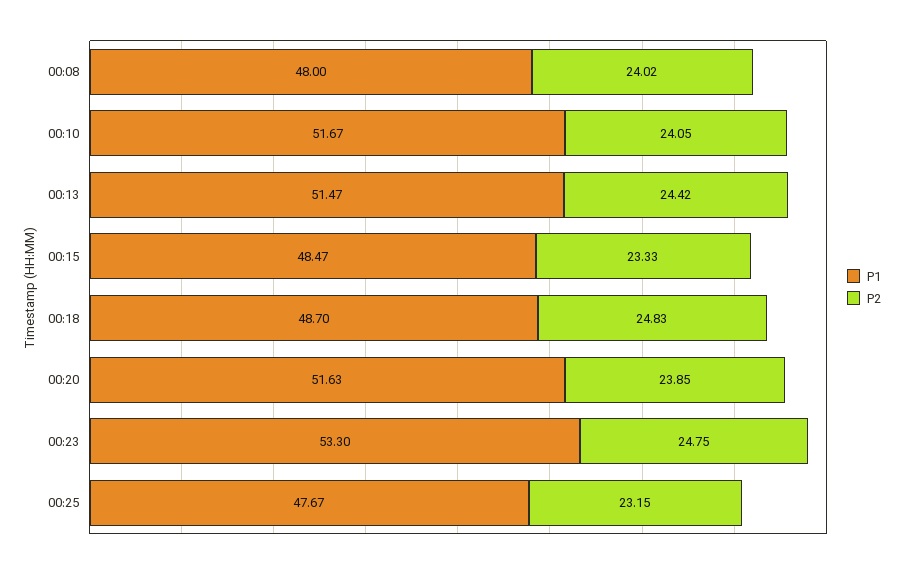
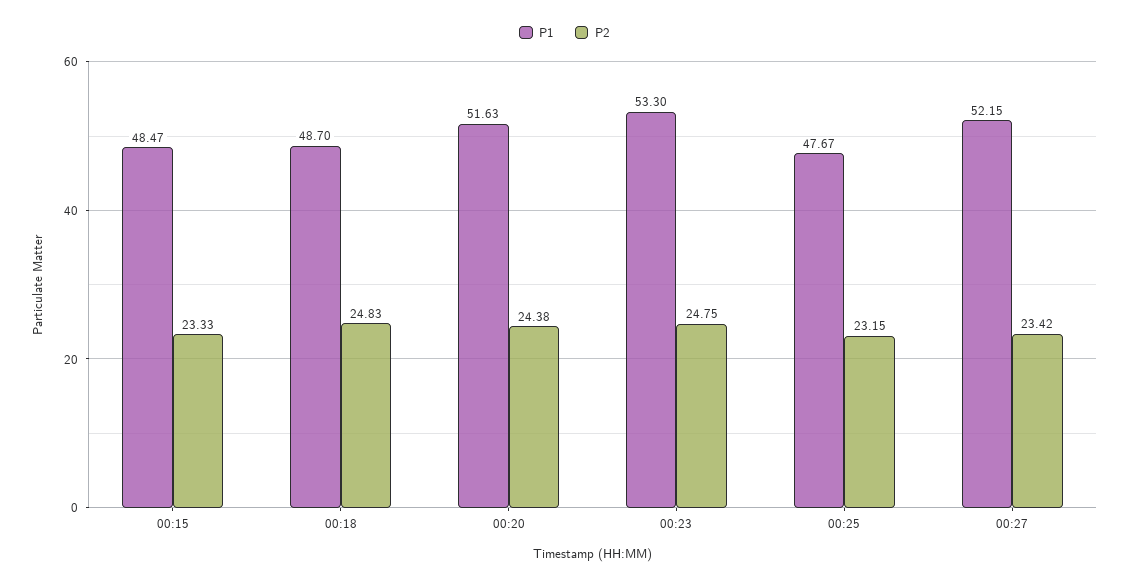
P1, 00:08: 48 -> none
P2, 00:08: 24.02 -> none
P1, 00:10: 51.67 -> none
P2, 00:10: 24.05 -> none
P1, 00:13: 51.47 -> none
P2, 00:13: 24.42 -> none
P2, 00:20: 23.85 -> 24.38
P1, 00:27: none -> 52.15
P2, 00:27: none -> 23.42

